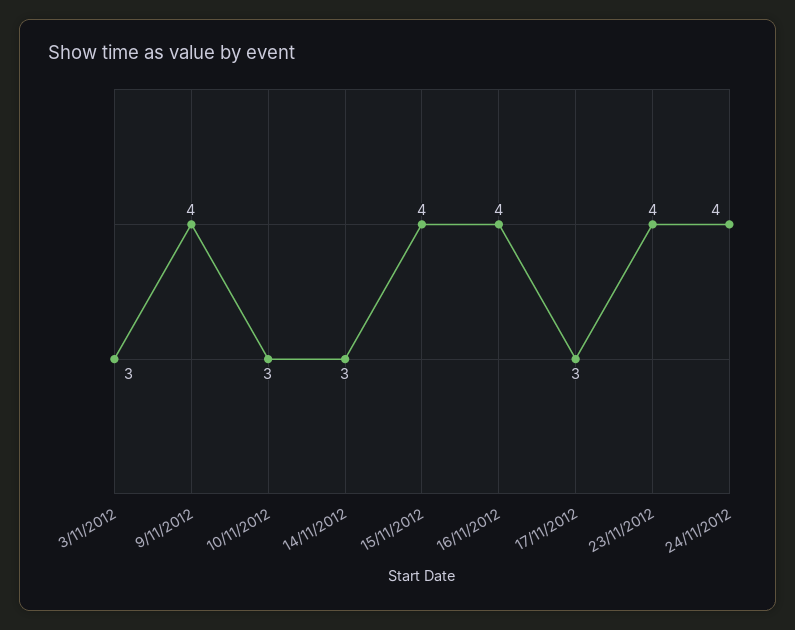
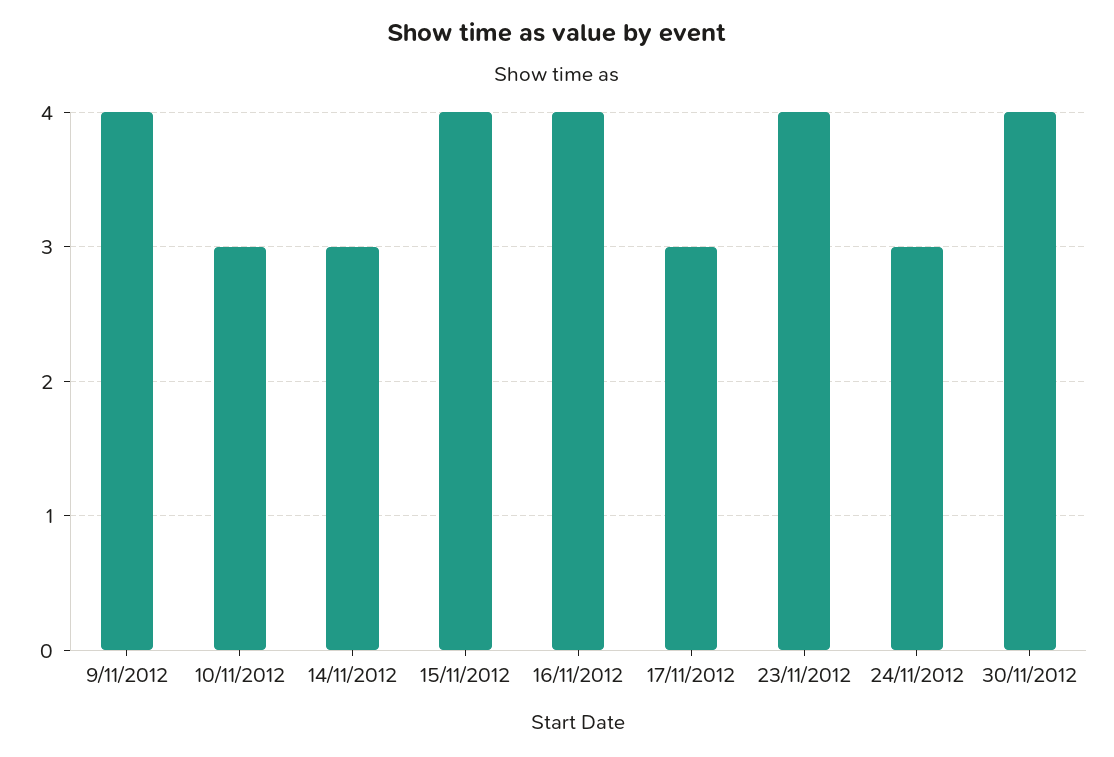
3/11/2012: 3 -> none
24/11/2012: 4 -> 3
30/11/2012: none -> 4

